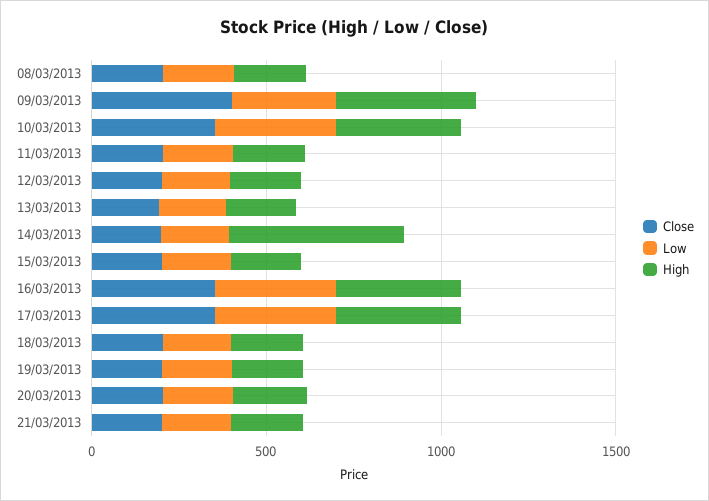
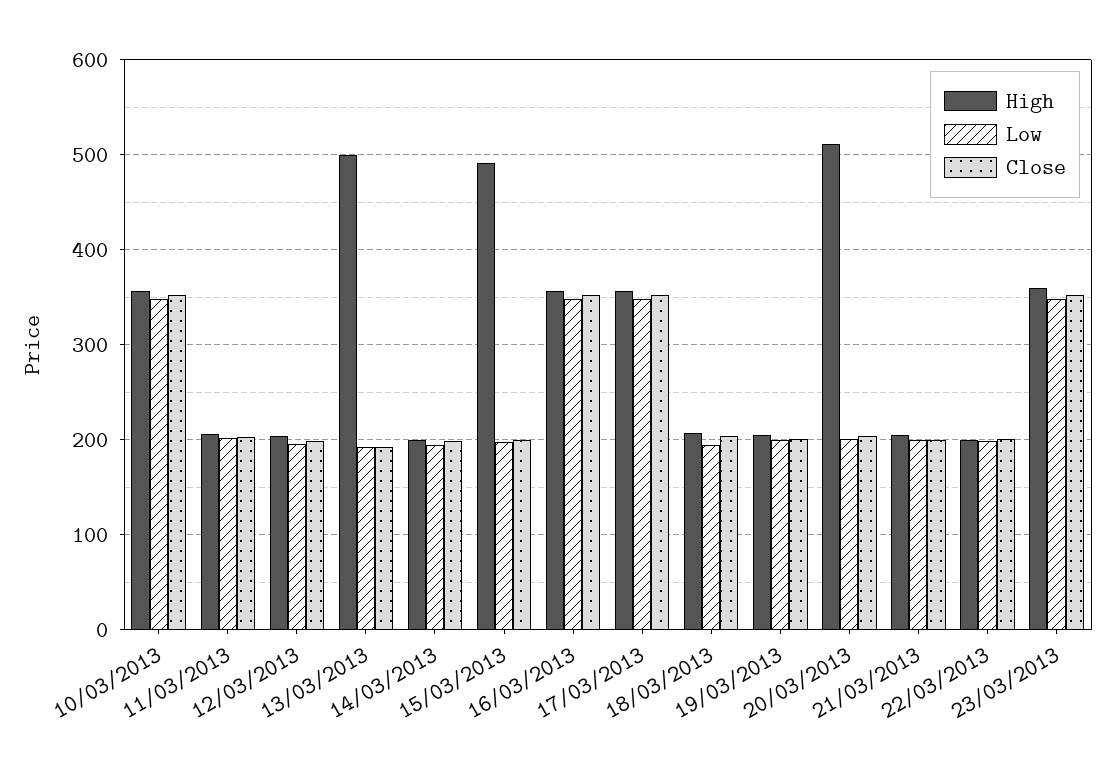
Close, 08/03/2013: 200 -> none
Low, 08/03/2013: 200 -> none
High, 08/03/2013: 200 -> none
Close, 09/03/2013: 400 -> none
Low, 09/03/2013: 300 -> none
High, 09/03/2013: 400 -> none
High, 13/03/2013: 200 -> 500
High, 14/03/2013: 500 -> 200
High, 15/03/2013: 200 -> 490
High, 20/03/2013: 200 -> 510
High, 22/03/2013: none -> 200
Low, 22/03/2013: none -> 200
Close, 22/03/2013: none -> 200
High, 23/03/2013: none -> 360
Low, 23/03/2013: none -> 350
Close, 23/03/2013: none -> 350

